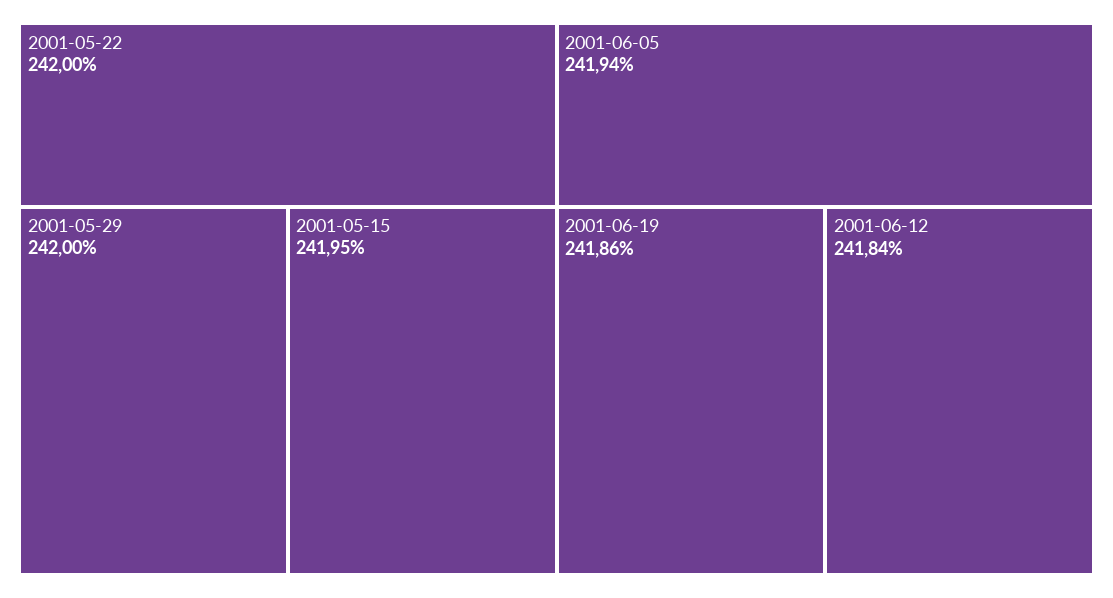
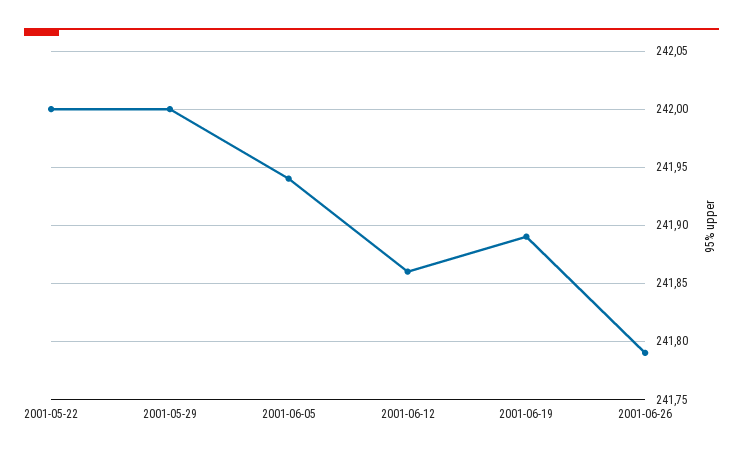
2001-05-15: 241.95 -> none
2001-06-19: 241.86 -> 241.89
2001-06-12: 241.84 -> 241.86
2001-06-26: none -> 241.79

